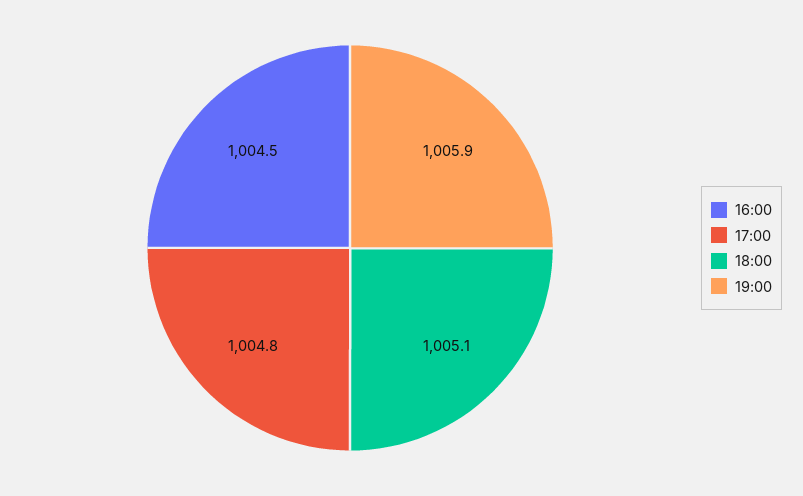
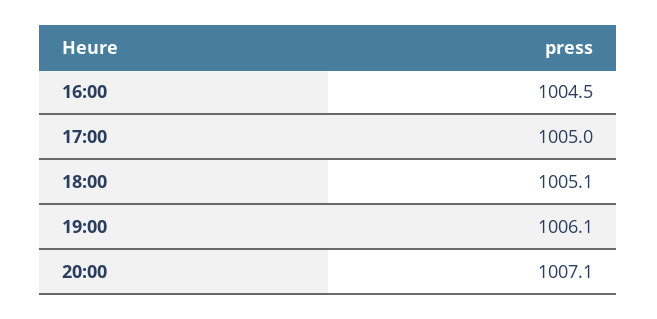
17:00: 1004.8 -> 1005
19:00: 1005.9 -> 1006.1
20:00: none -> 1007.1

